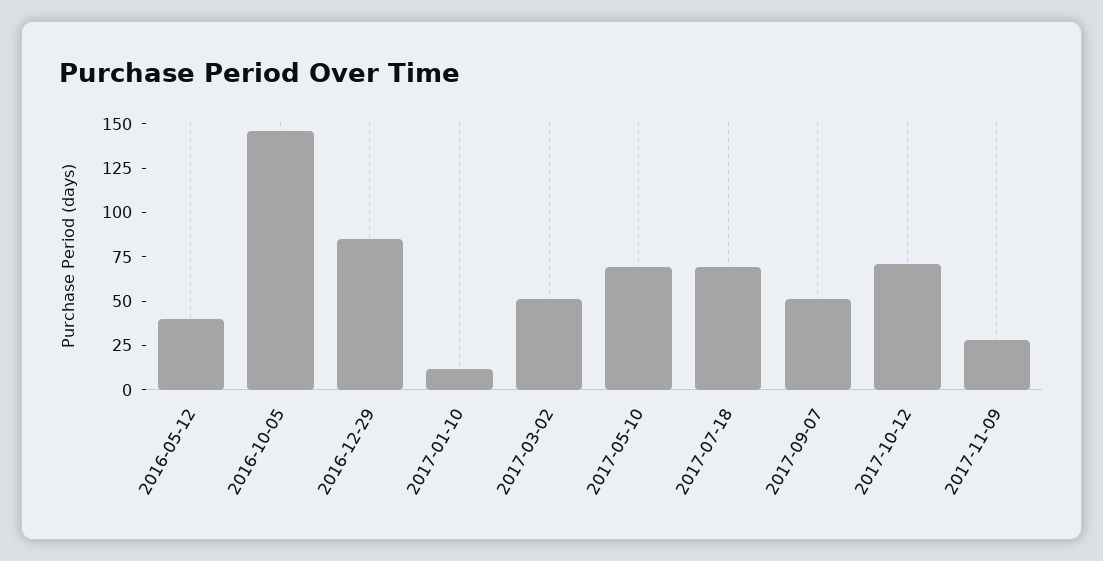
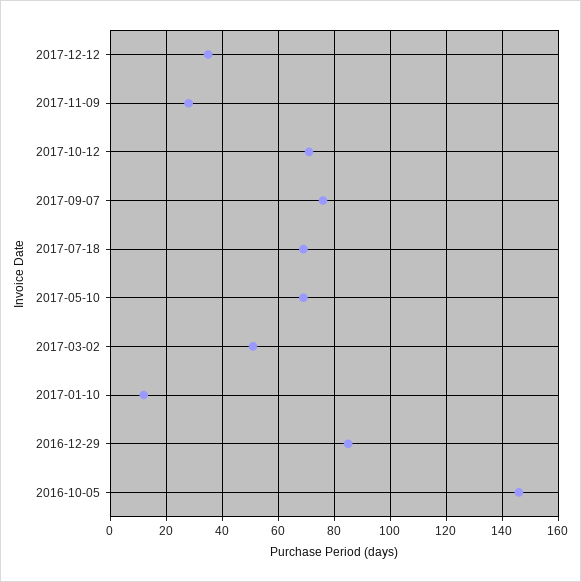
2016-05-12: 40 -> none
2017-09-07: 50 -> 75
2017-12-12: none -> 35

